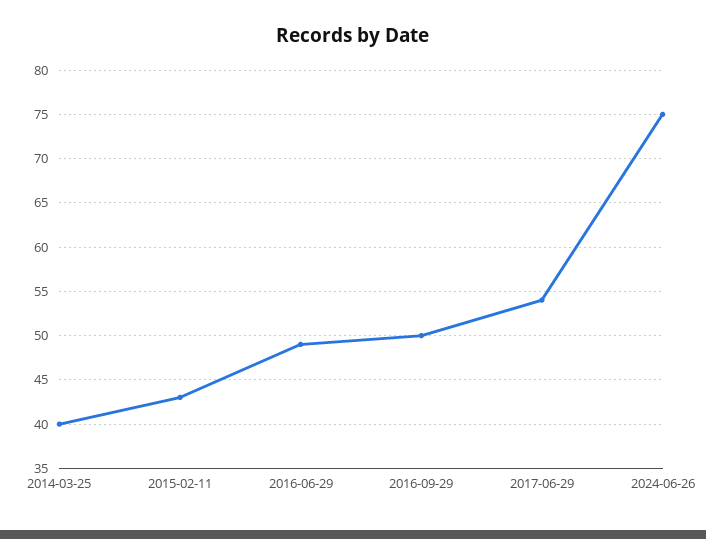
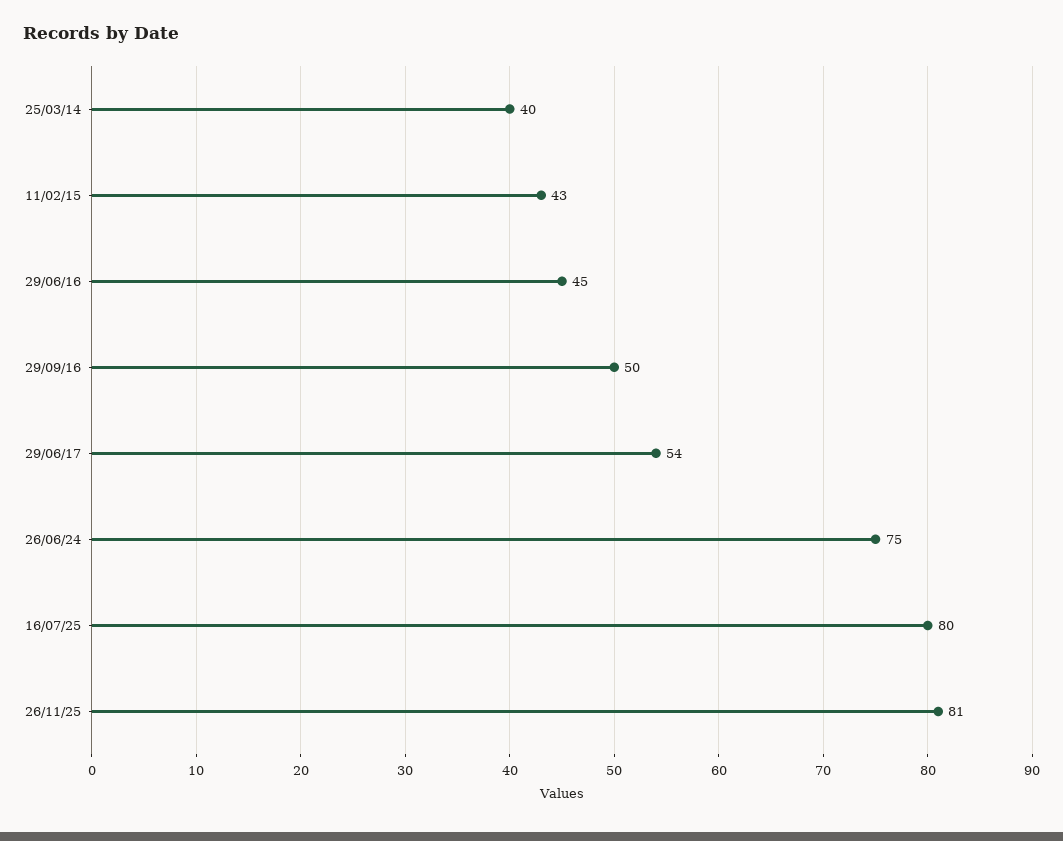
2016-06-29: 49 -> 45
16/07/25: none -> 80
26/11/25: none -> 81

